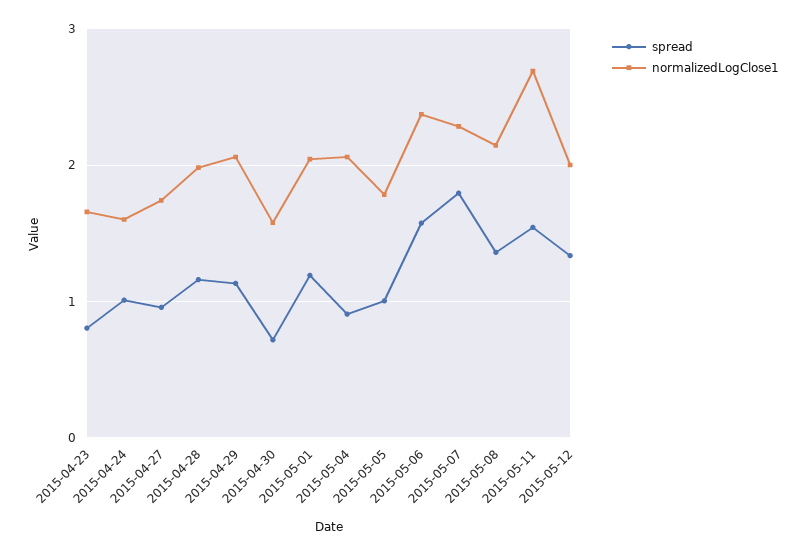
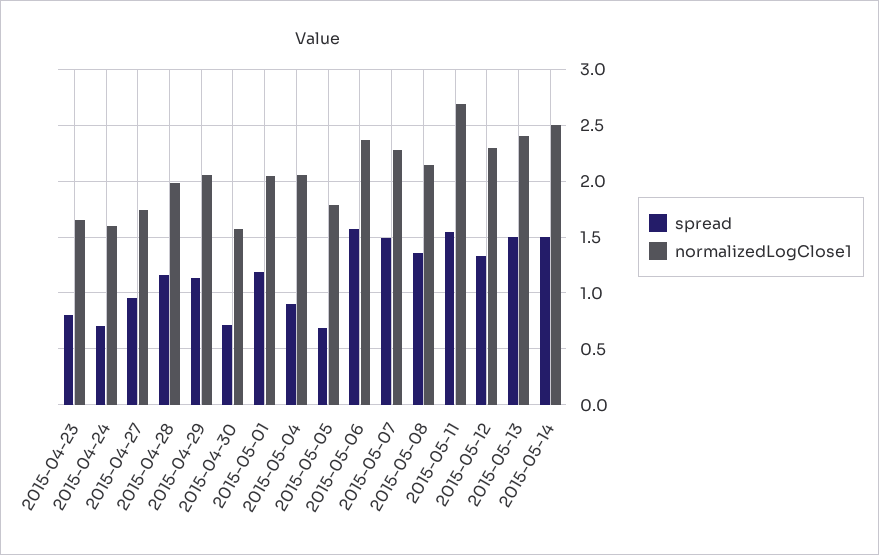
spread, 2015-04-24: 1 -> 0.7
spread, 2015-05-05: 1 -> 0.7
spread, 2015-05-07: 1.8 -> 1.5
normalizedLogClose1, 2015-05-12: 2 -> 2.3
spread, 2015-05-13: none -> 1.5
normalizedLogClose1, 2015-05-13: none -> 2.4
spread, 2015-05-14: none -> 1.5
normalizedLogClose1, 2015-05-14: none -> 2.5

